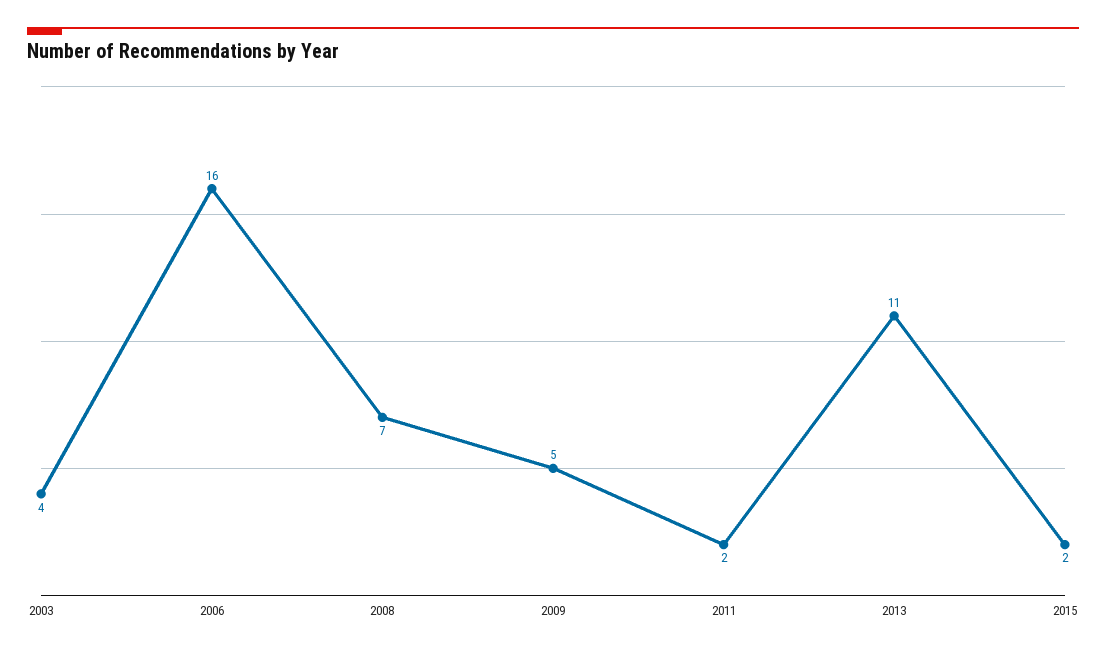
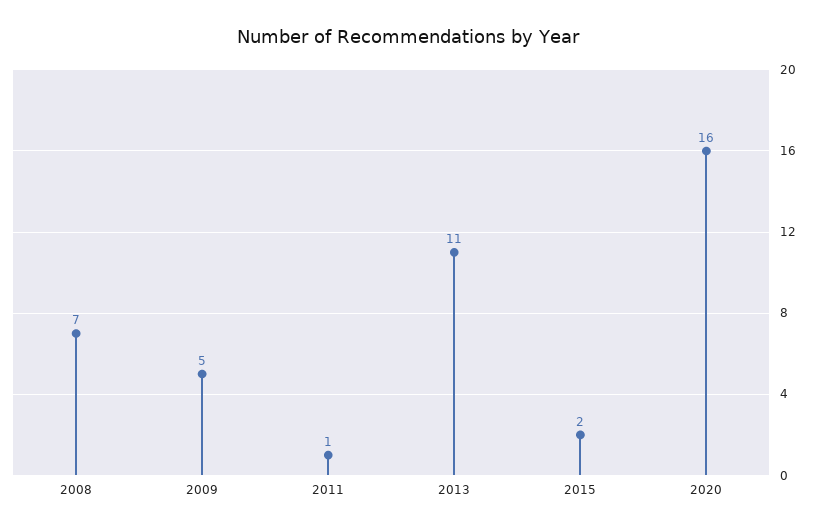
2003: 4 -> none
2006: 16 -> none
2011: 2 -> 1
2020: none -> 16

